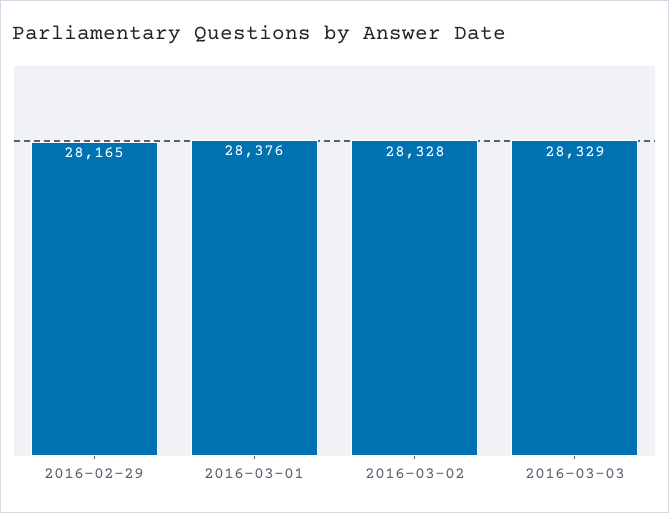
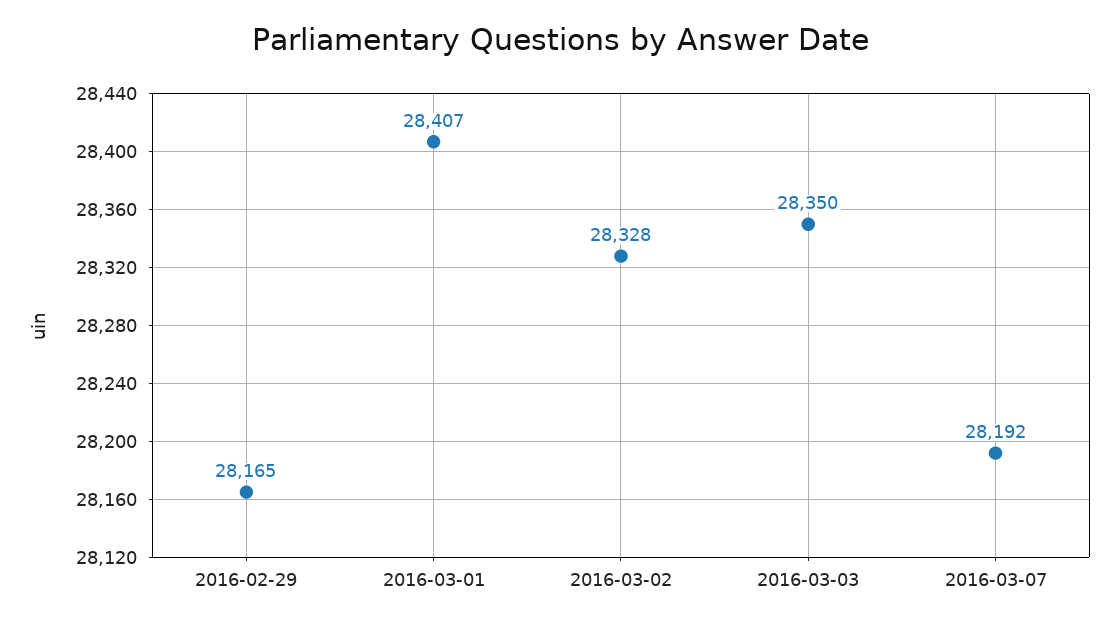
2016-03-01: 28376 -> 28407
2016-03-03: 28329 -> 28350
2016-03-07: none -> 28192

